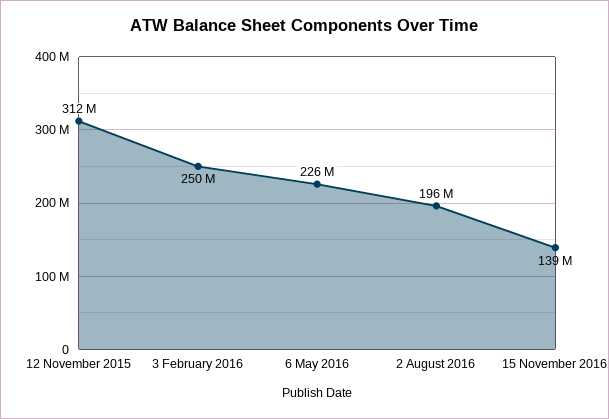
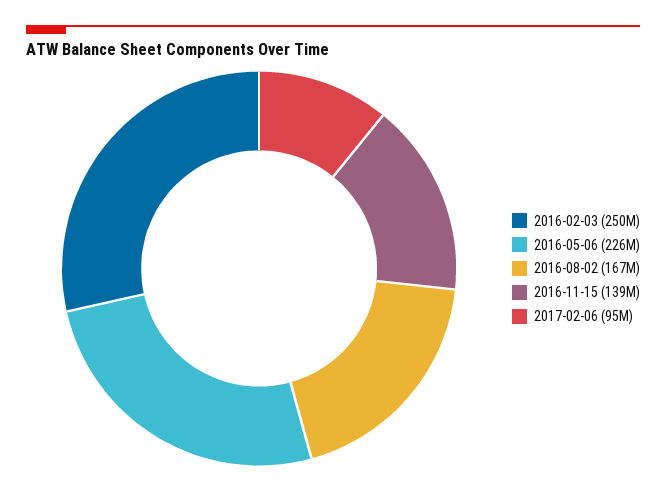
12 November 2015: 312000000 -> none
2 August 2016: 196000000 -> 167000000
2017-02-06: none -> 95000000

